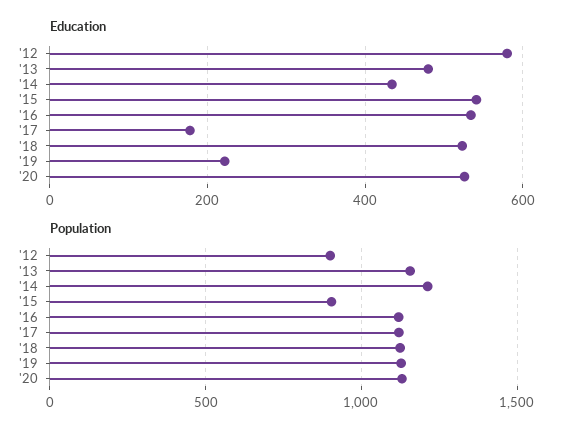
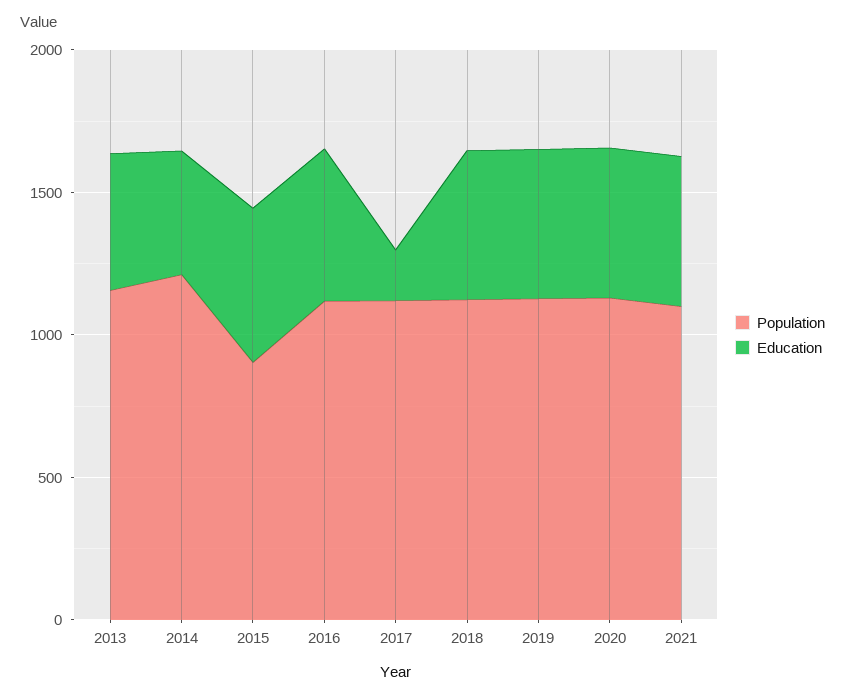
Education, '12: 580 -> none
Education, '19: 220 -> 500
Population, '12: 900 -> none
Population, 2021: none -> 1100
Education, 2021: none -> 500

